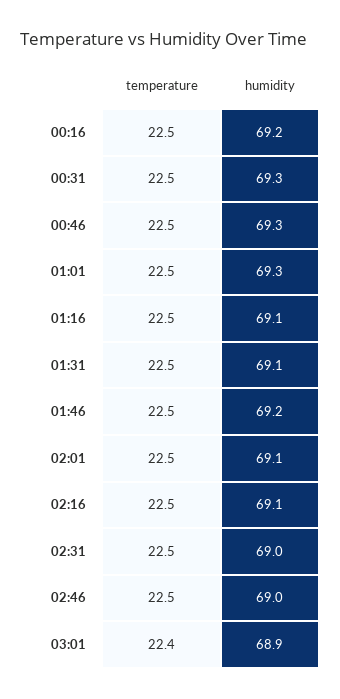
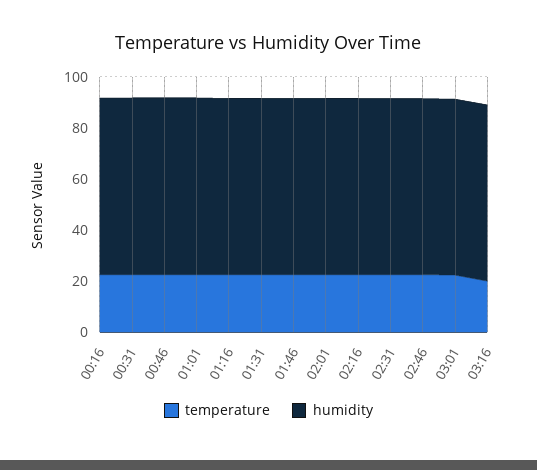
temperature, 03:16: none -> 20
humidity, 03:16: none -> 70

